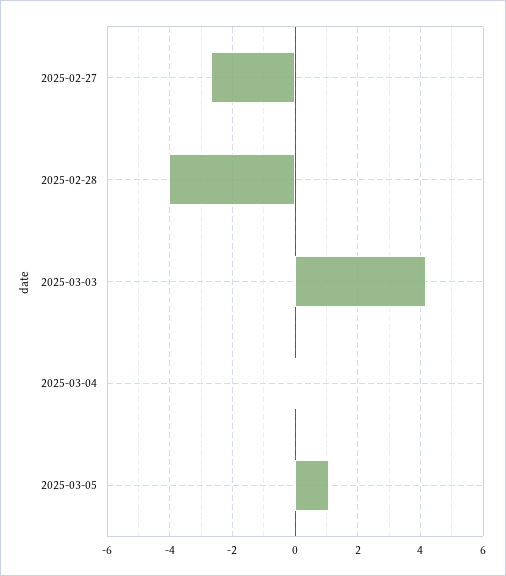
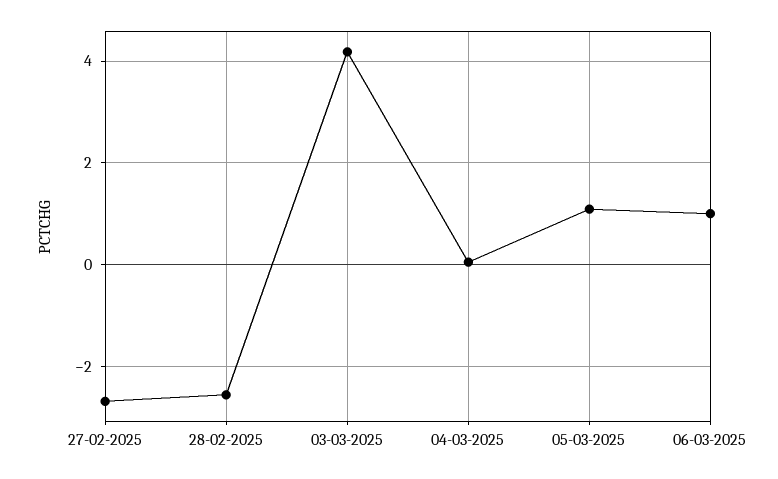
2025-02-28: -4 -> -2.6
06-03-2025: none -> 1

